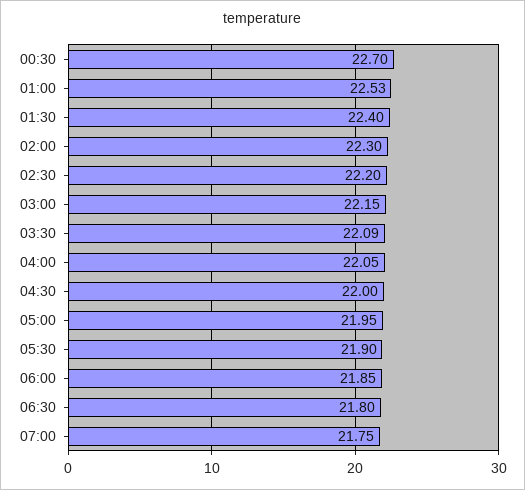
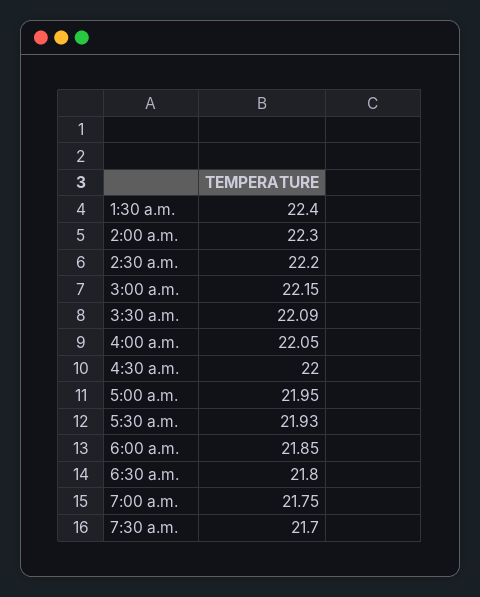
00:30: 22.7 -> none
01:00: 22.53 -> none
05:30: 21.9 -> 21.93
7:30 a.m.: none -> 21.7

